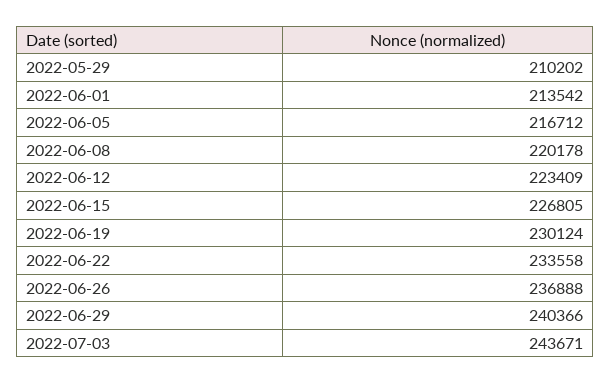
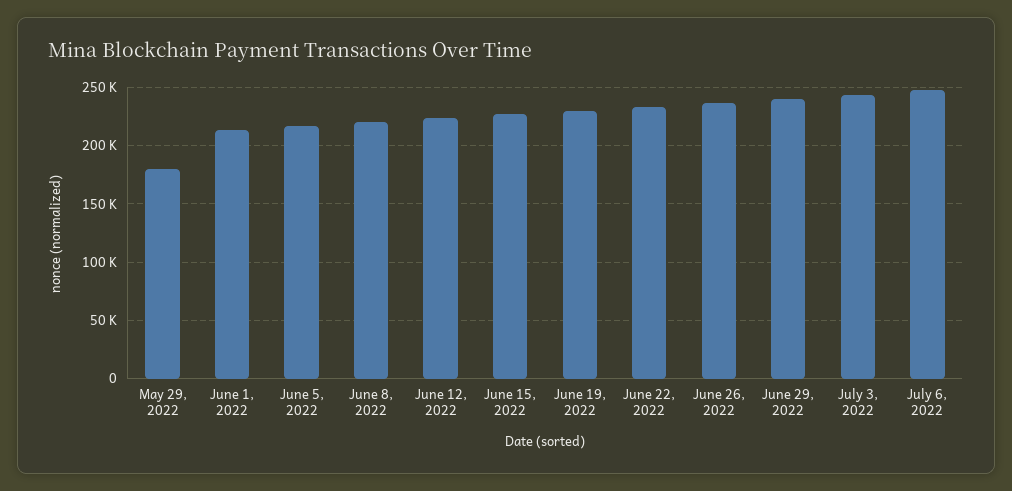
2022-05-29: 210202 -> 180000
July 6, 2022: none -> 250000

